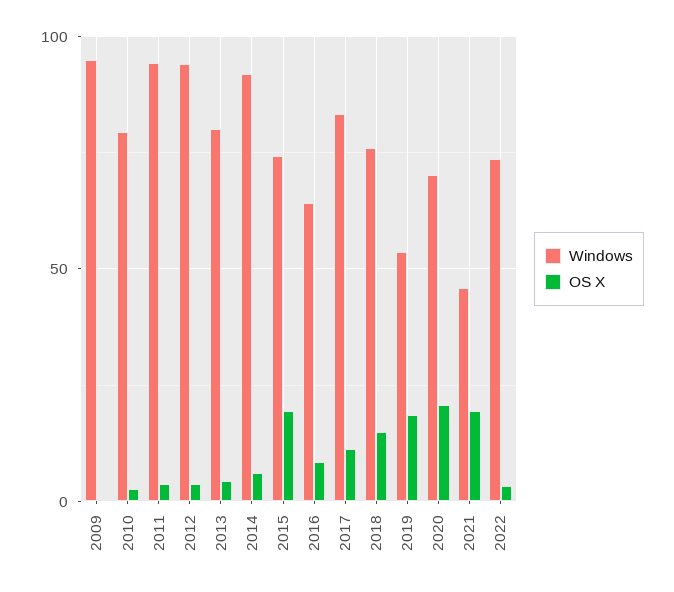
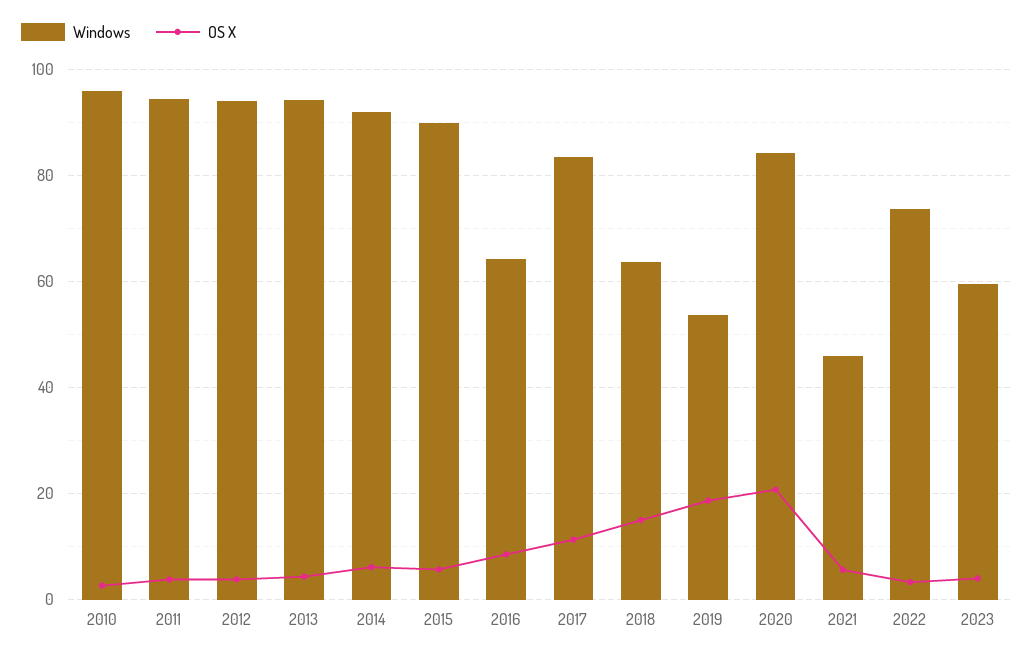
Windows, 2009: 95 -> none
OS X, 2009: 0 -> none
Windows, 2010: 80 -> 96
Windows, 2013: 80 -> 94
Windows, 2015: 75 -> 90
OS X, 2015: 20 -> 6
Windows, 2018: 75 -> 64
Windows, 2020: 70 -> 84
OS X, 2021: 20 -> 6
Windows, 2023: none -> 60
OS X, 2023: none -> 4

